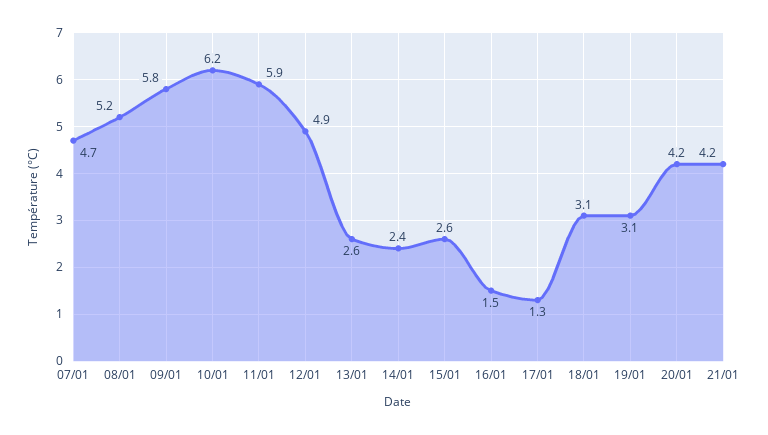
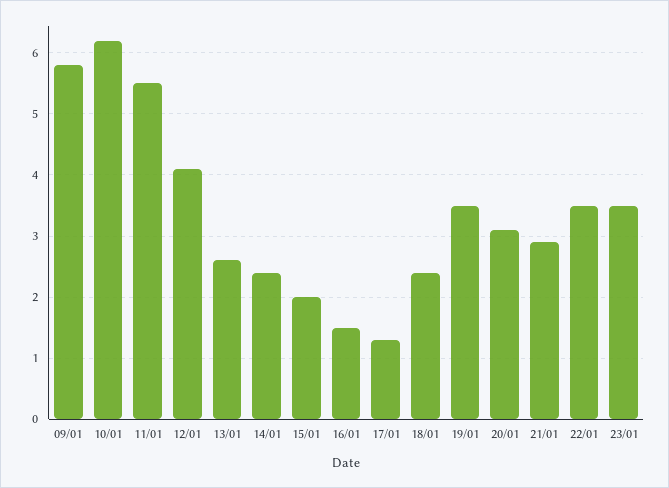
07/01: 4.7 -> none
08/01: 5.2 -> none
11/01: 5.9 -> 5.5
12/01: 4.9 -> 4.1
15/01: 2.6 -> 2
18/01: 3.1 -> 2.4
19/01: 3.1 -> 3.5
20/01: 4.2 -> 3.1
21/01: 4.2 -> 2.9
22/01: none -> 3.5
23/01: none -> 3.5

